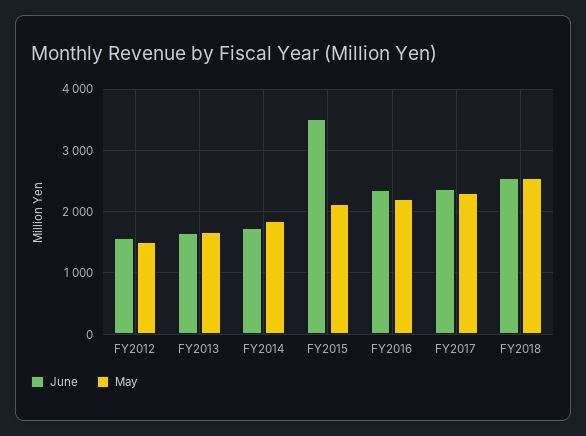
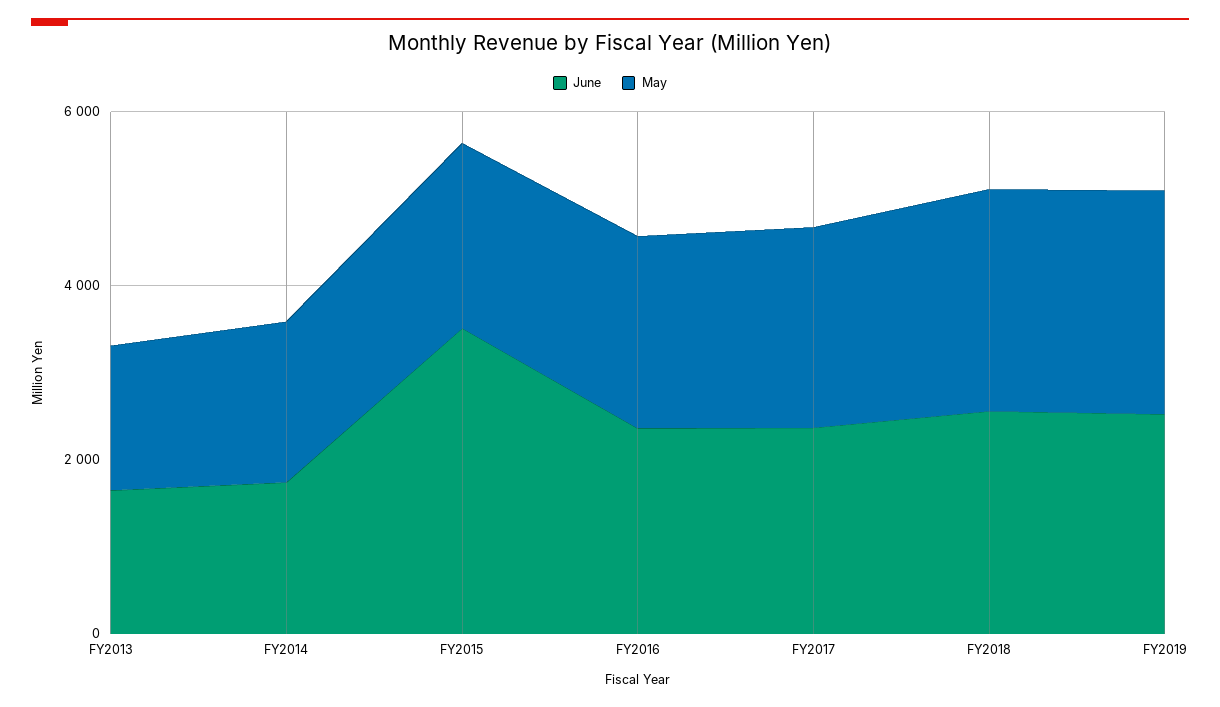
June, FY2012: 1600 -> none
May, FY2012: 1500 -> none
June, FY2019: none -> 2500
May, FY2019: none -> 2500

